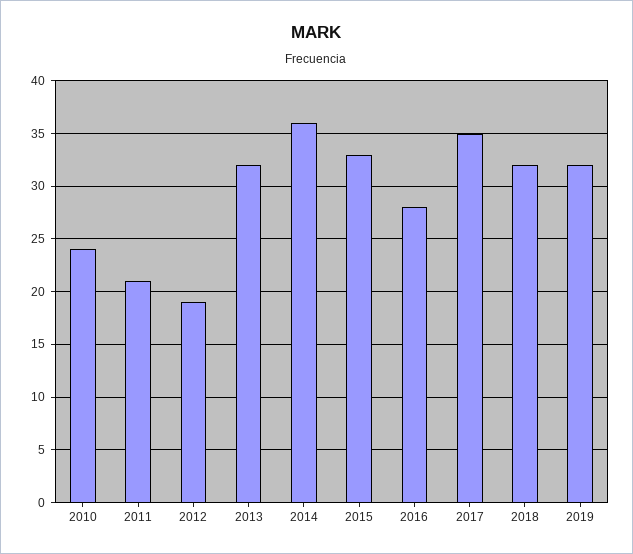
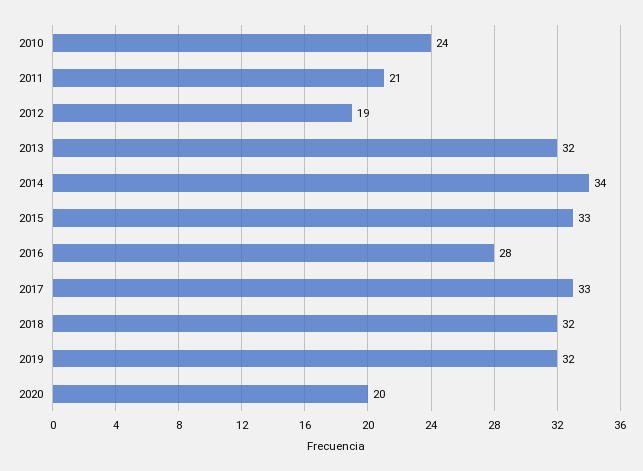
2014: 36 -> 34
2017: 35 -> 33
2020: none -> 20

